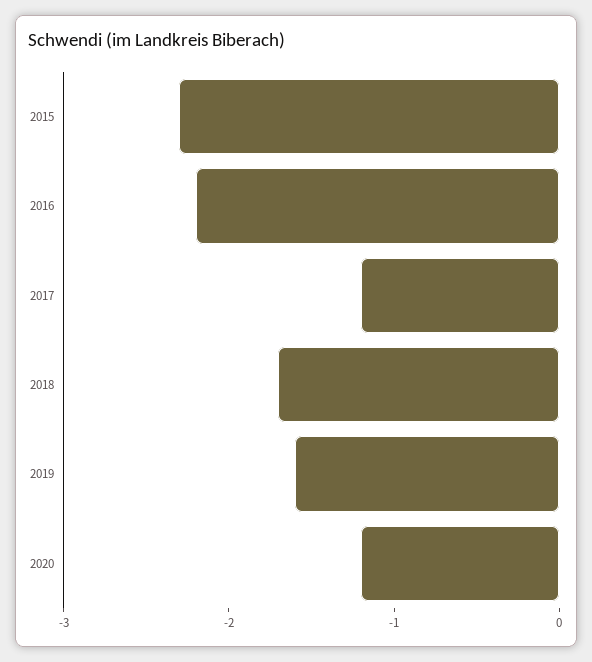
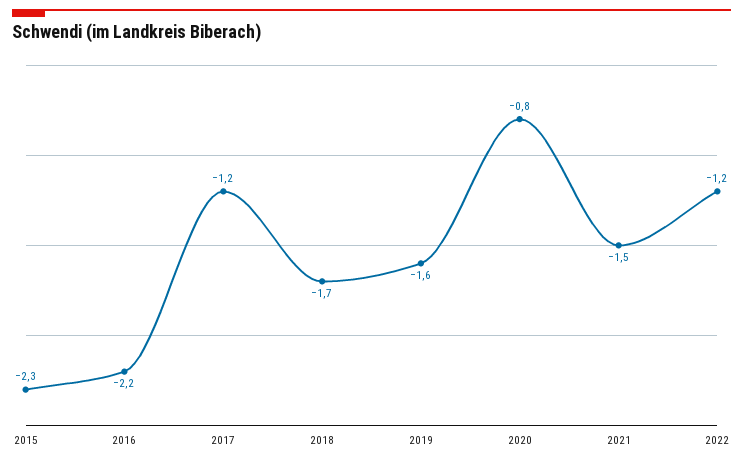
2020: -1.2 -> -0.8
2021: none -> -1.5
2022: none -> -1.2

